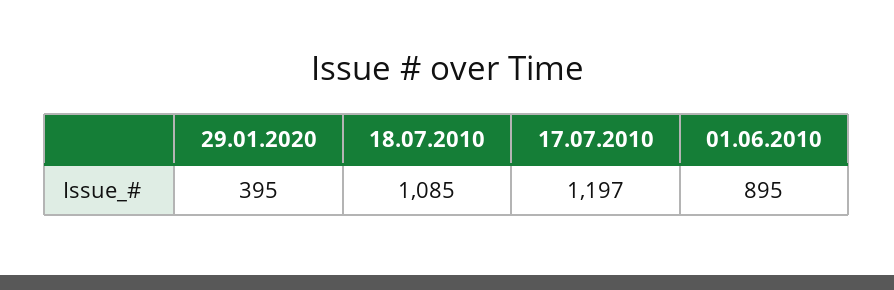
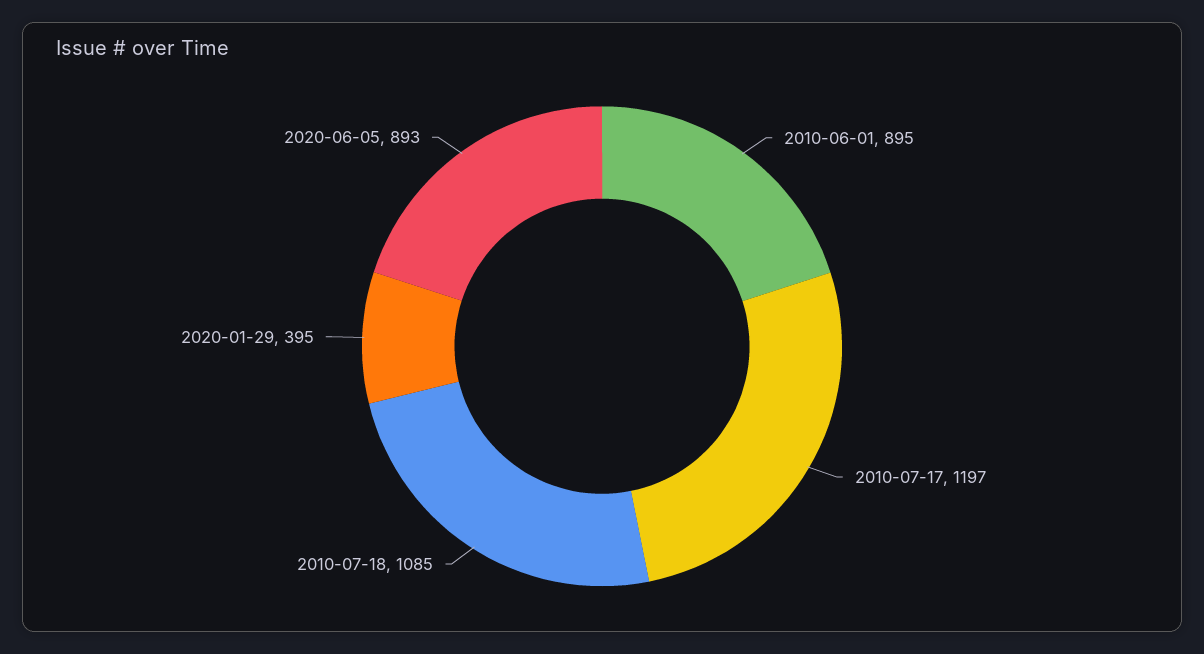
2020-06-05: none -> 893

